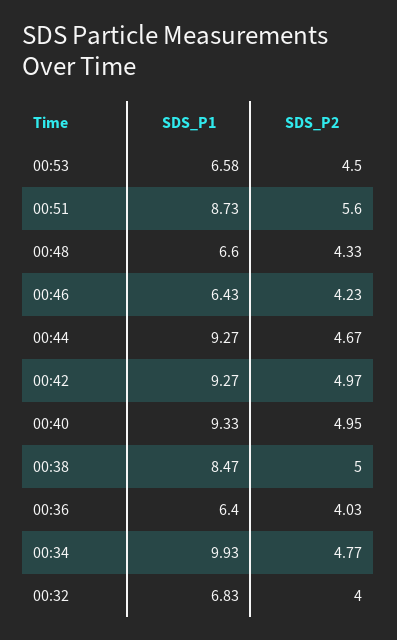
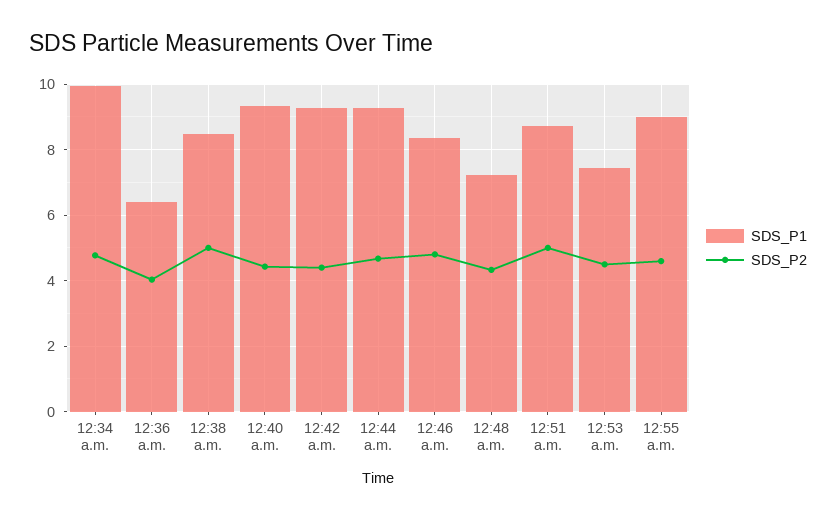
SDS_P1, 00:53: 6.58 -> 7.4
SDS_P2, 00:51: 5.6 -> 5
SDS_P1, 00:48: 6.6 -> 7.2
SDS_P1, 00:46: 6.43 -> 8.4
SDS_P2, 00:46: 4.23 -> 4.8
SDS_P2, 00:42: 4.97 -> 4.4
SDS_P2, 00:40: 4.95 -> 4.4
SDS_P1, 00:32: 6.83 -> none
SDS_P2, 00:32: 4 -> none
SDS_P1, 12:55 a.m.: none -> 9
SDS_P2, 12:55 a.m.: none -> 4.6

